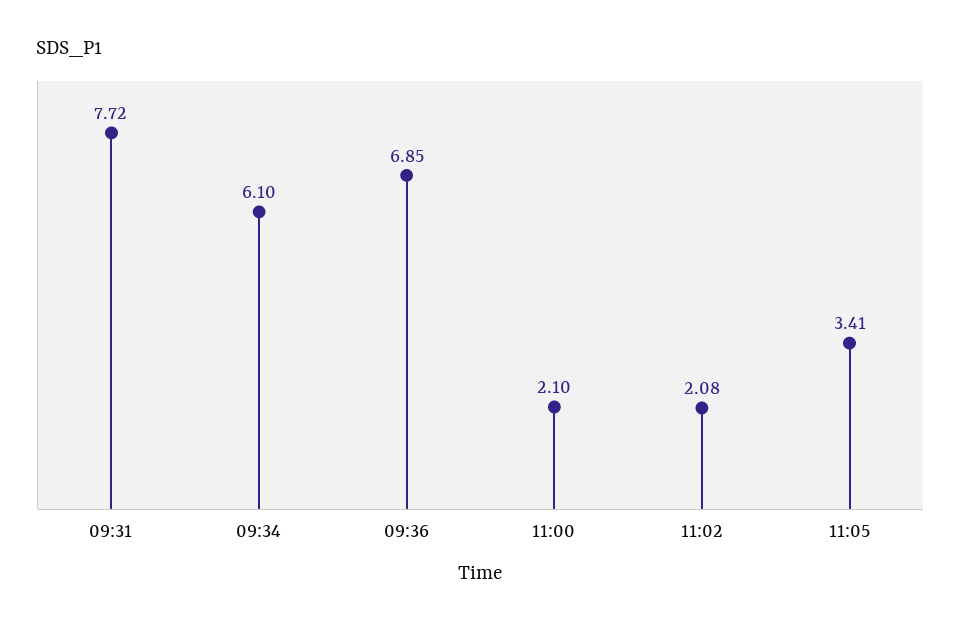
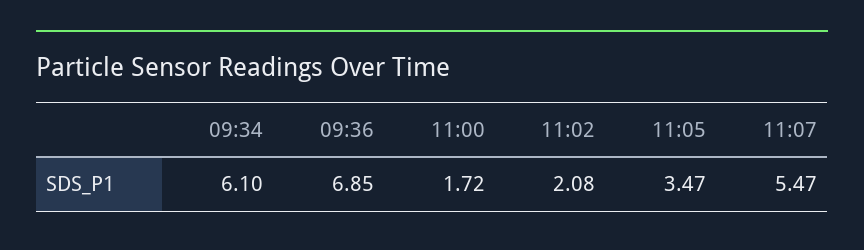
09:31: 7.72 -> none
11:00: 2.1 -> 1.72
11:05: 3.41 -> 3.47
11:07: none -> 5.47

